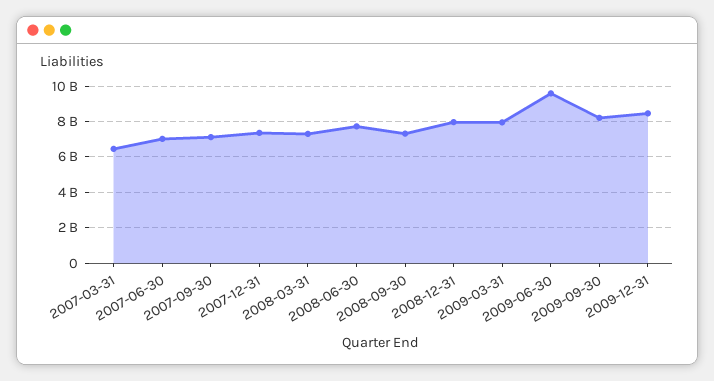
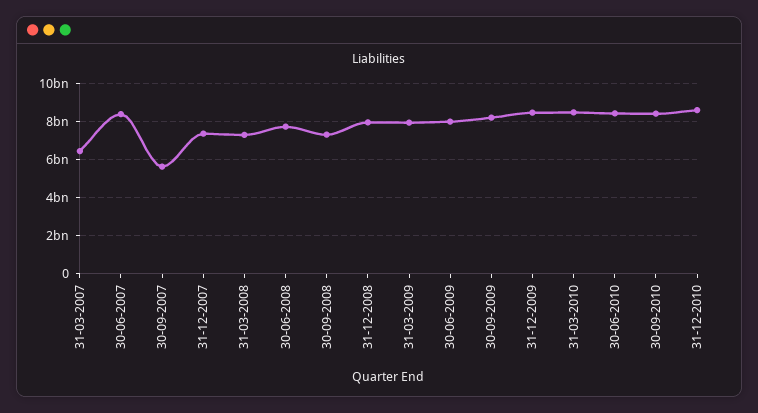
2007-06-30: 7000000000 -> 8500000000
2007-09-30: 7000000000 -> 5500000000
2009-06-30: 9500000000 -> 8000000000
31-03-2010: none -> 8500000000
30-06-2010: none -> 8500000000
30-09-2010: none -> 8500000000
31-12-2010: none -> 8500000000

